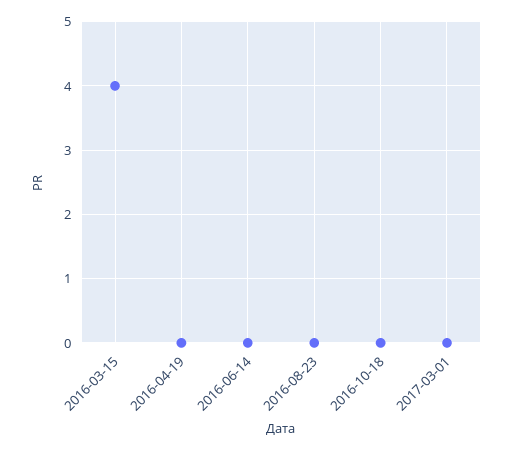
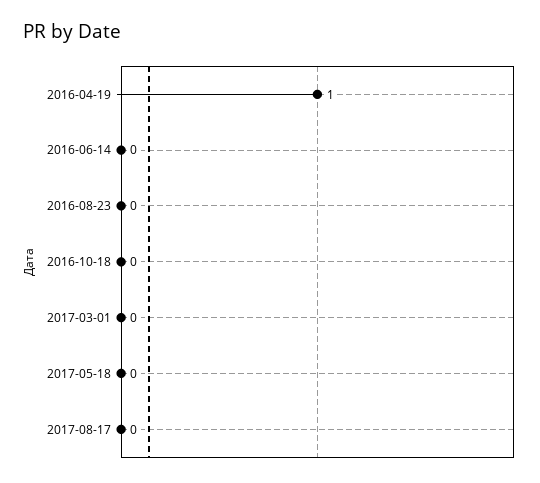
2016-03-15: 4 -> none
2016-04-19: 0 -> 1
2017-05-18: none -> 0
2017-08-17: none -> 0

